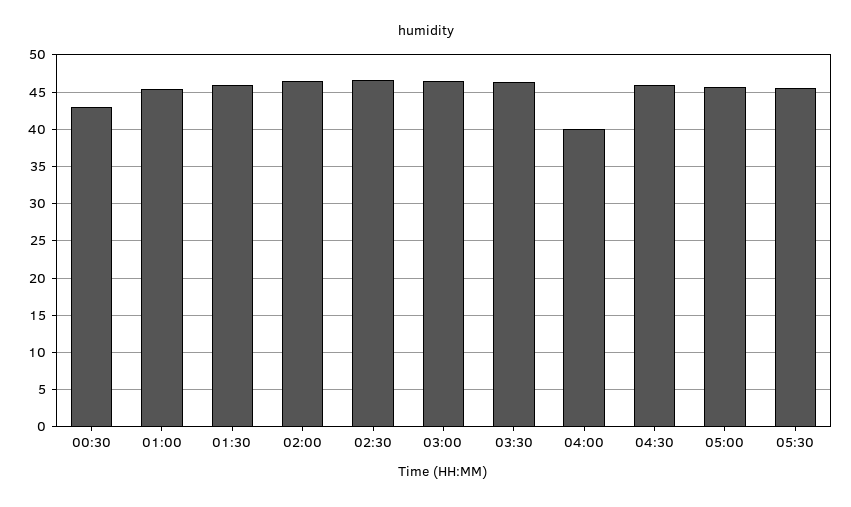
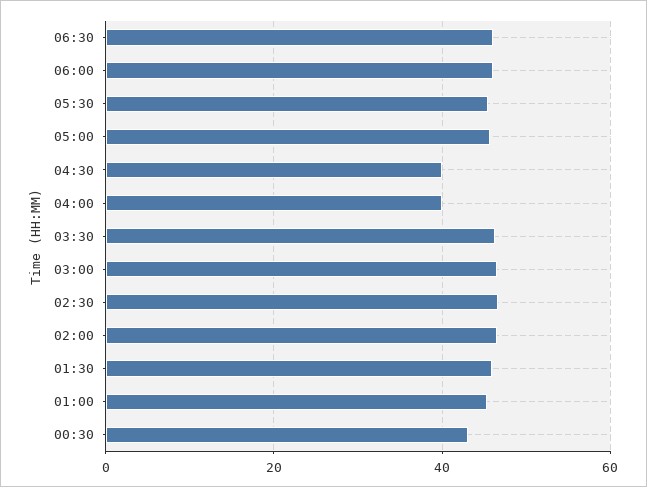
04:30: 46 -> 40
06:30: none -> 46
06:00: none -> 46

